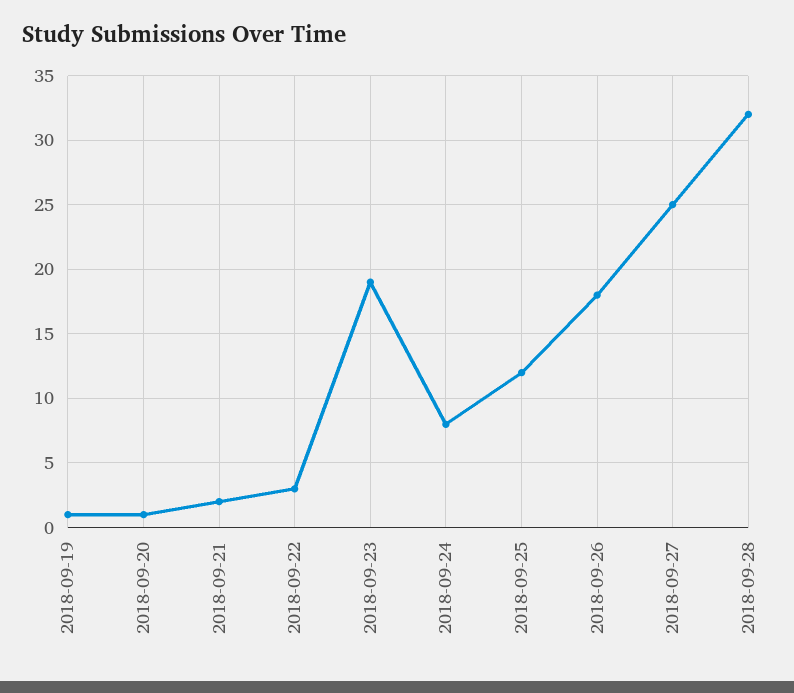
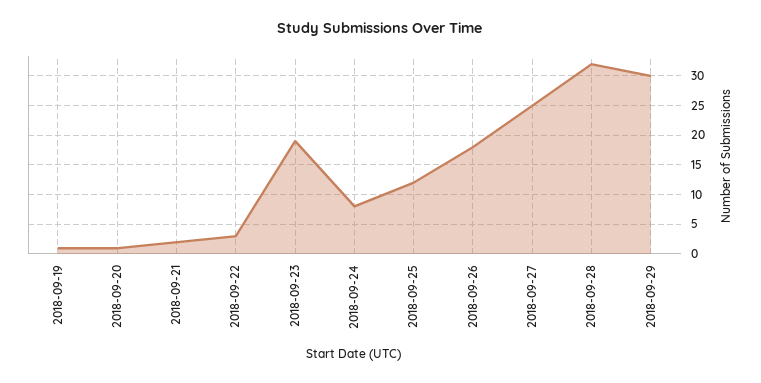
2018-09-29: none -> 30

